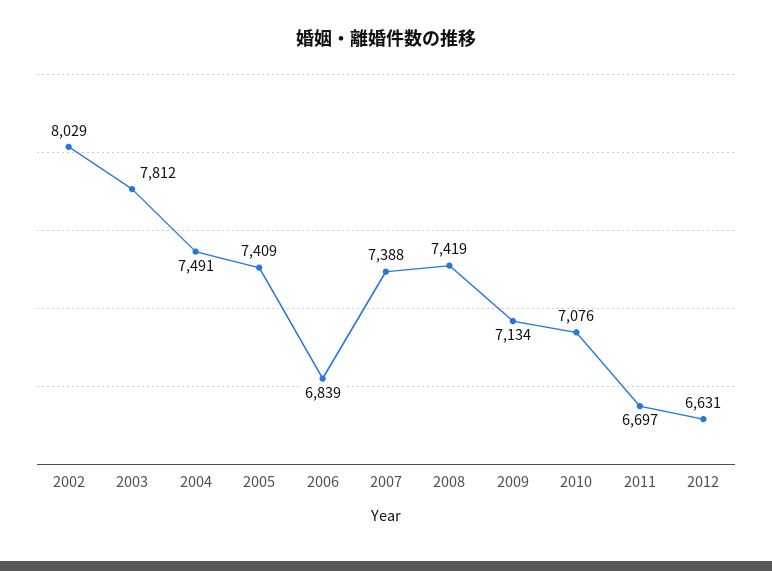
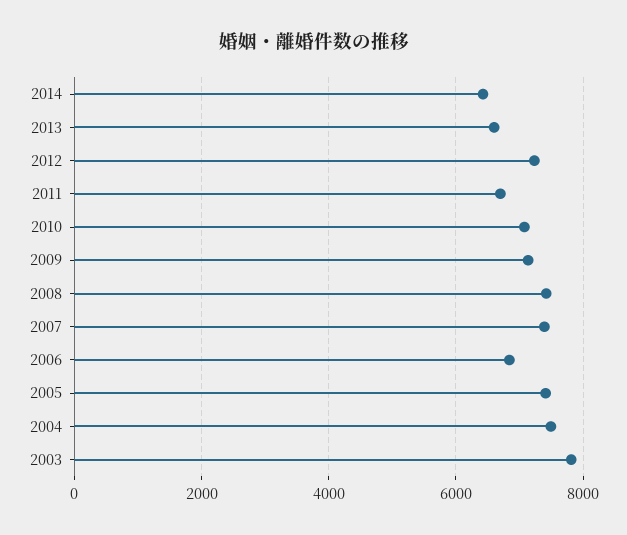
2002: 8029 -> none
2012: 6631 -> 7200
2014: none -> 6400
2013: none -> 6600

